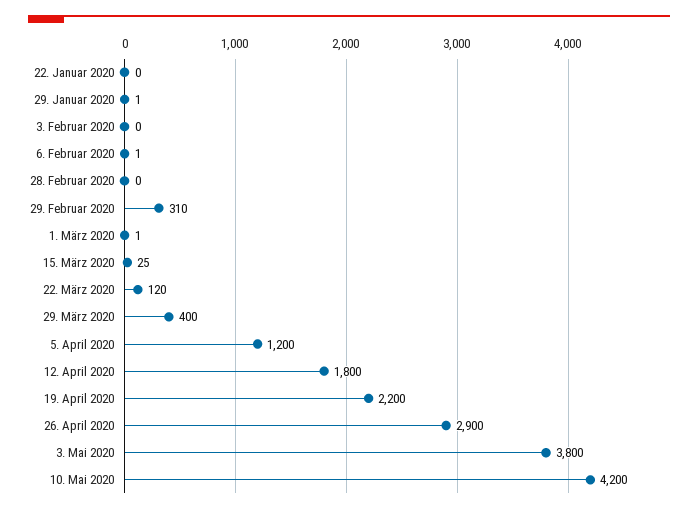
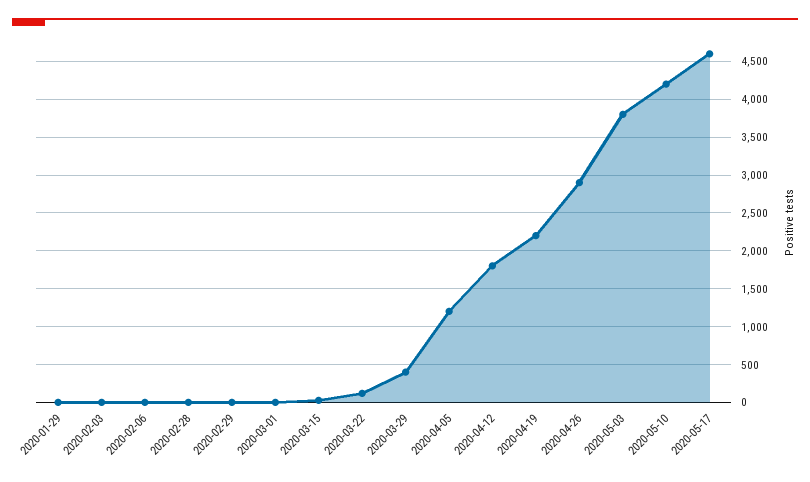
22. Januar 2020: 0 -> none
29. Februar 2020: 310 -> 0
2020-05-17: none -> 4600

